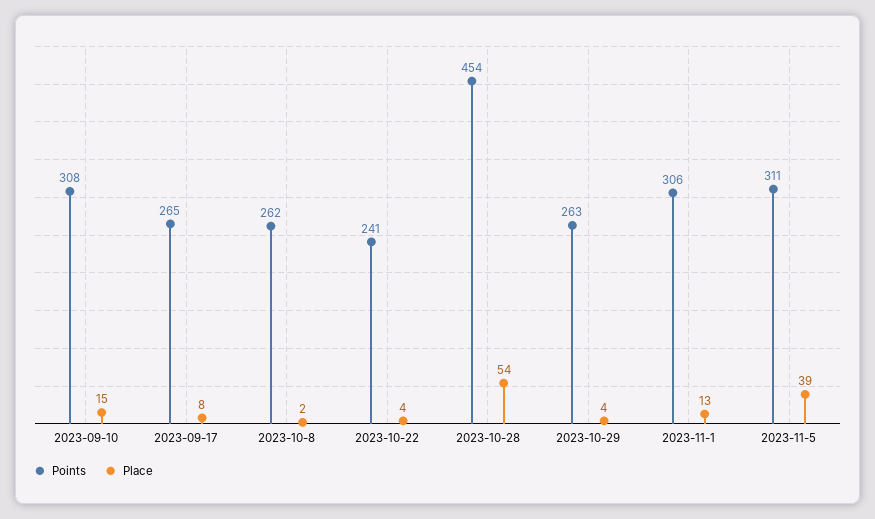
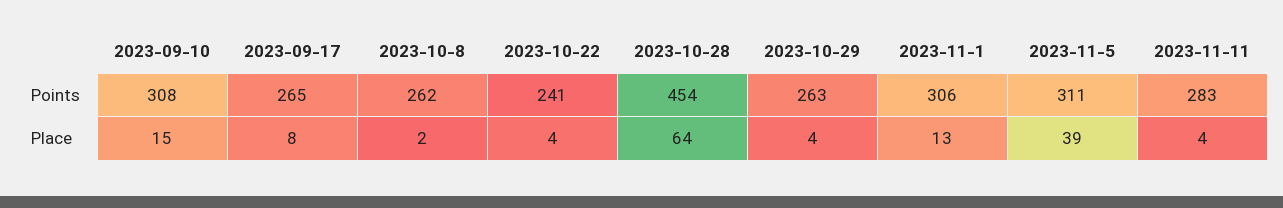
Place, 2023-10-28: 54 -> 64
Points, 2023-11-11: none -> 283
Place, 2023-11-11: none -> 4

